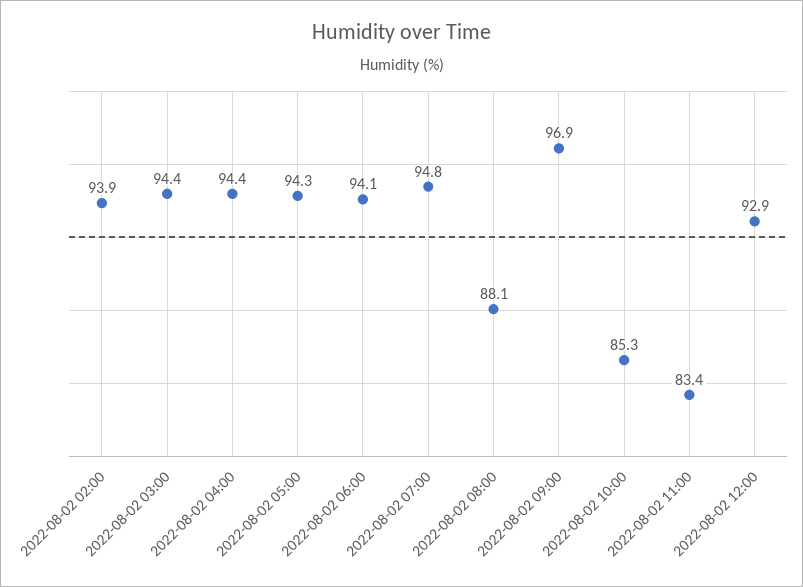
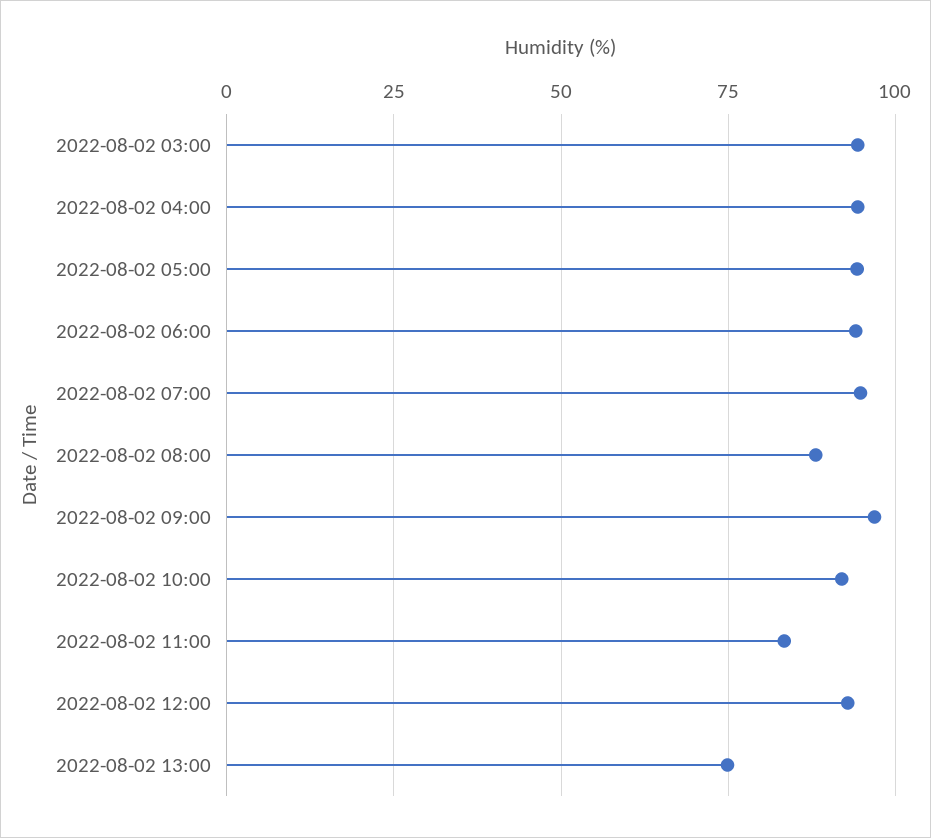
2022-08-02 02:00: 93.9 -> none
2022-08-02 10:00: 85.3 -> 92.5
2022-08-02 13:00: none -> 75

